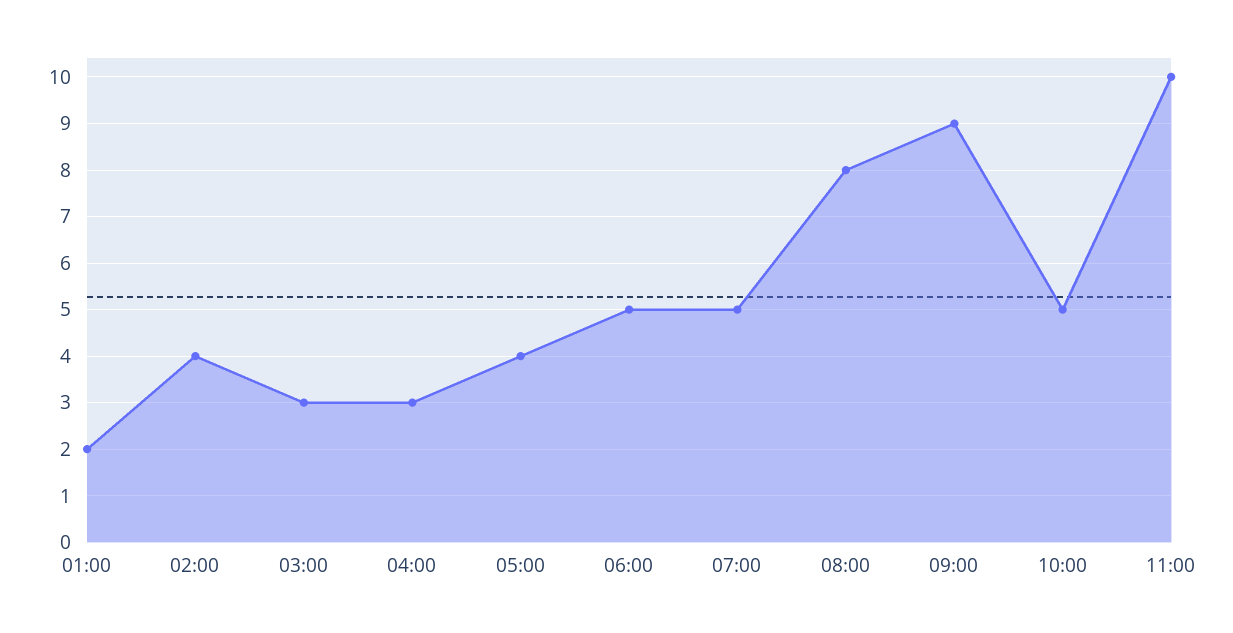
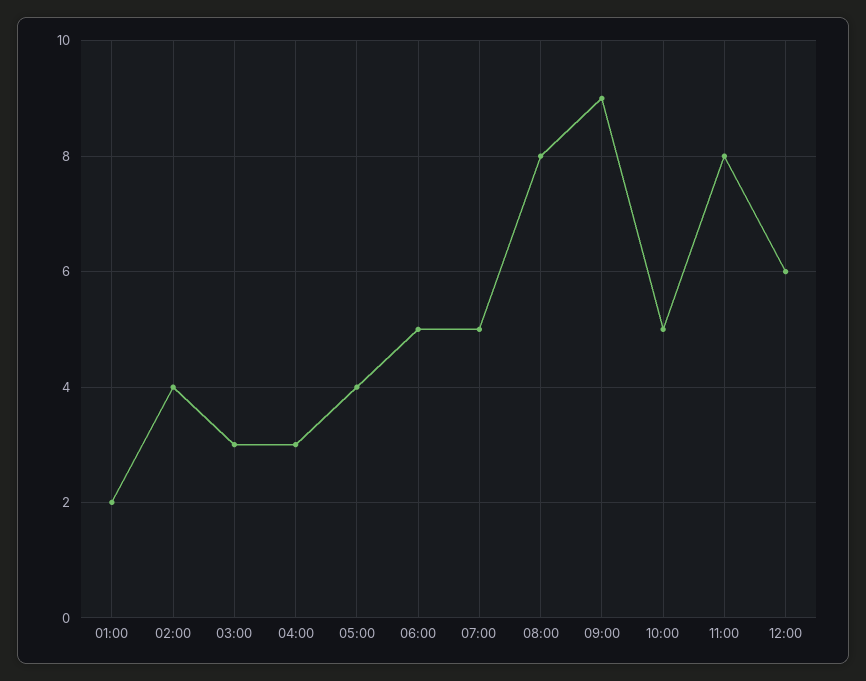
11:00: 10 -> 8
12:00: none -> 6

